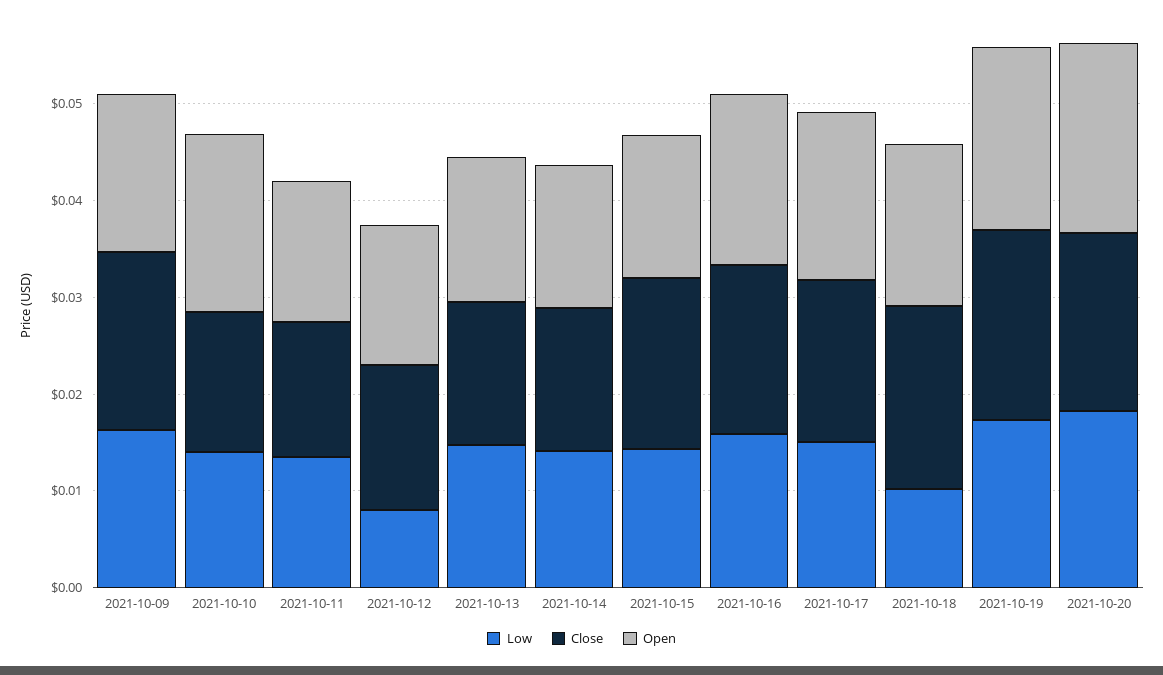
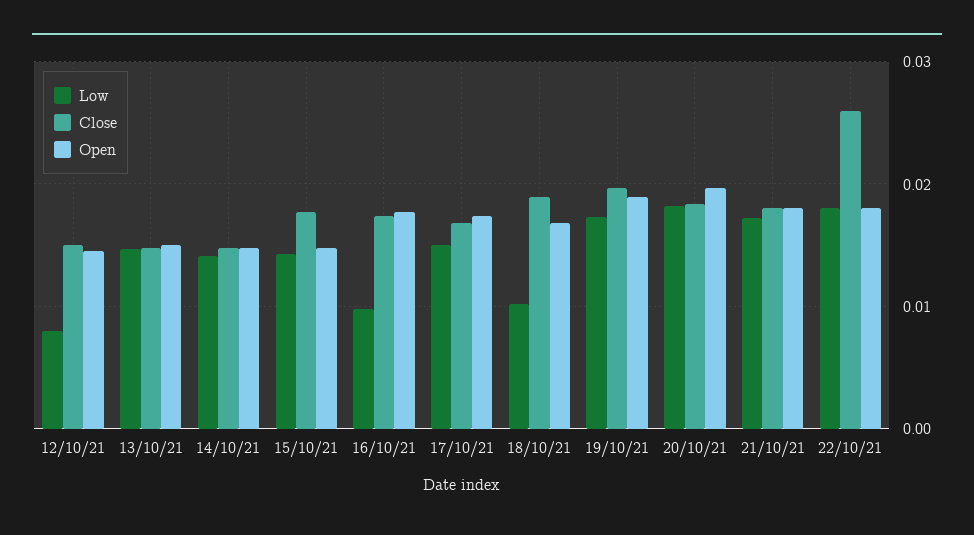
Low, 2021-10-09: 0.016 -> none
Close, 2021-10-09: 0.018 -> none
Open, 2021-10-09: 0.016 -> none
Low, 2021-10-10: 0.014 -> none
Close, 2021-10-10: 0.014 -> none
Open, 2021-10-10: 0.018 -> none
Low, 2021-10-11: 0.014 -> none
Close, 2021-10-11: 0.014 -> none
Open, 2021-10-11: 0.014 -> none
Low, 2021-10-16: 0.016 -> 0.01
Low, 21/10/21: none -> 0.017
Close, 21/10/21: none -> 0.018
Open, 21/10/21: none -> 0.018
Low, 22/10/21: none -> 0.018
Close, 22/10/21: none -> 0.026
Open, 22/10/21: none -> 0.018

